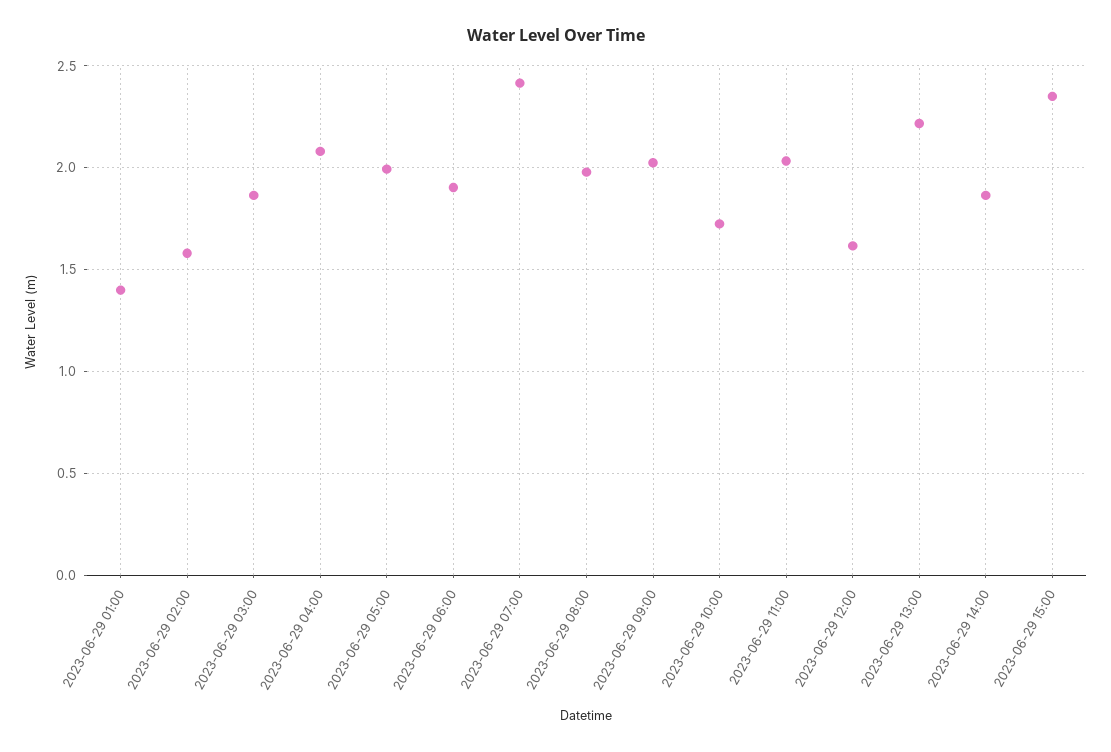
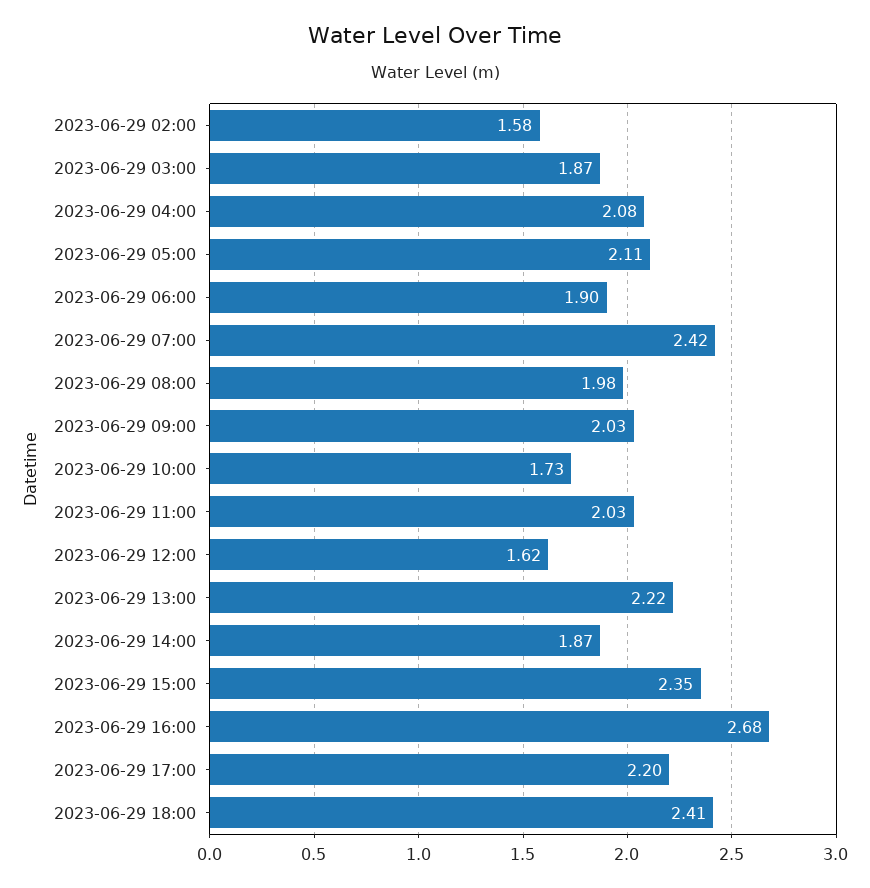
2023-06-29 01:00: 1.4 -> none
2023-06-29 05:00: 2 -> 2.11
2023-06-29 16:00: none -> 2.68
2023-06-29 17:00: none -> 2.2
2023-06-29 18:00: none -> 2.41

